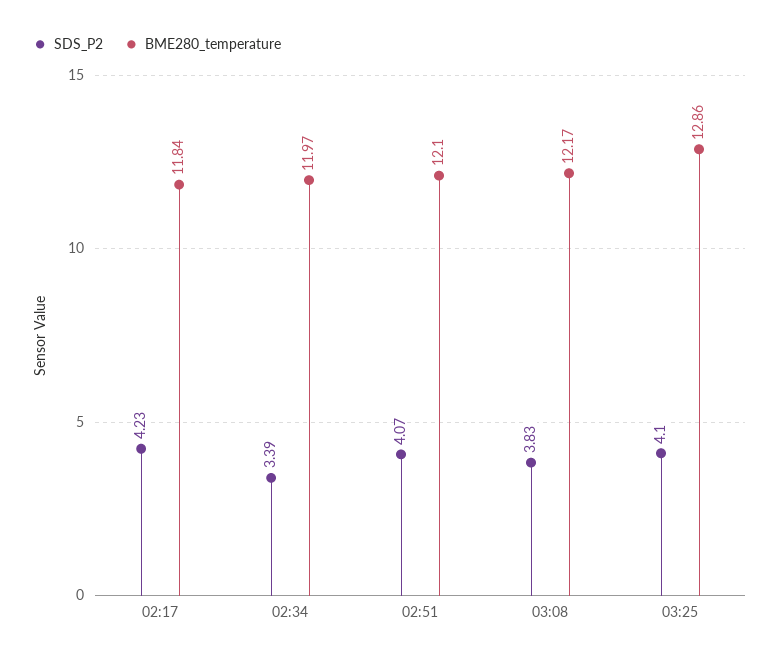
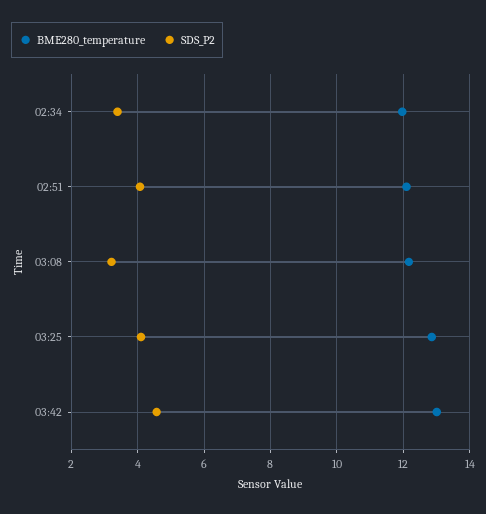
SDS_P2, 02:17: 4.23 -> none
BME280_temperature, 02:17: 11.84 -> none
SDS_P2, 03:08: 3.83 -> 3.2
BME280_temperature, 03:42: none -> 13
SDS_P2, 03:42: none -> 4.6

